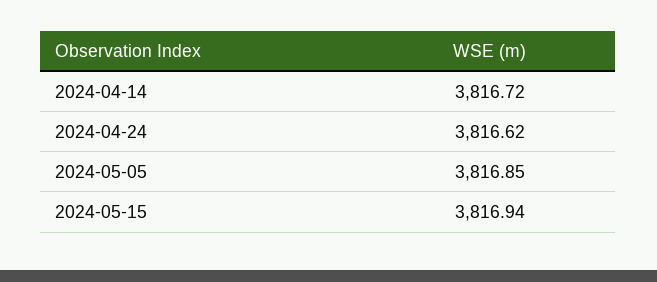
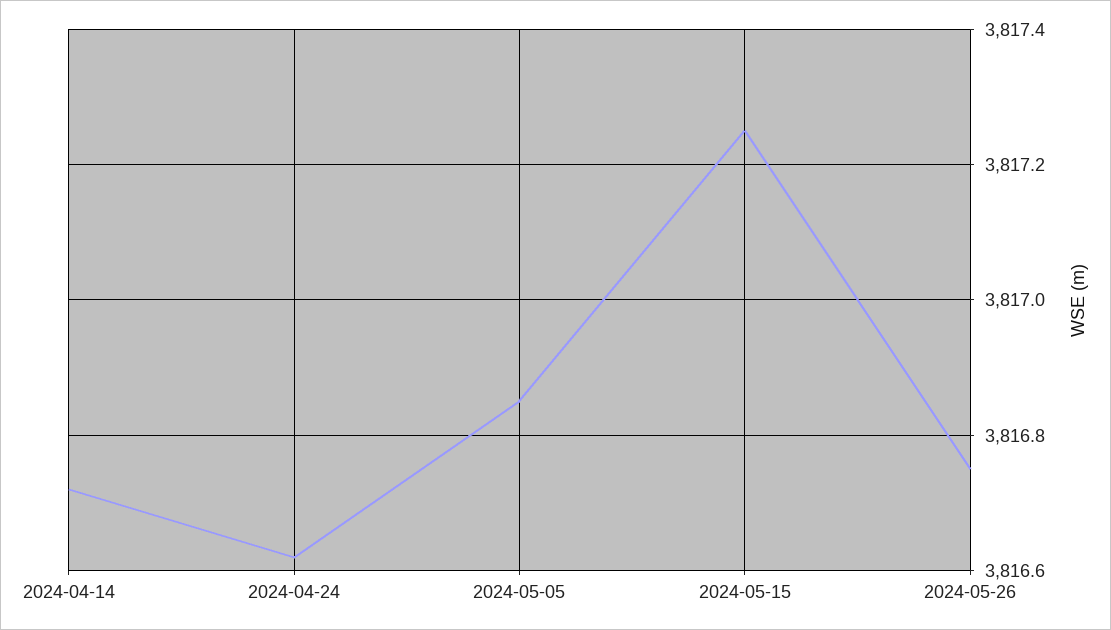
2024-05-15: 3816.94 -> 3817.25
2024-05-26: none -> 3816.75

